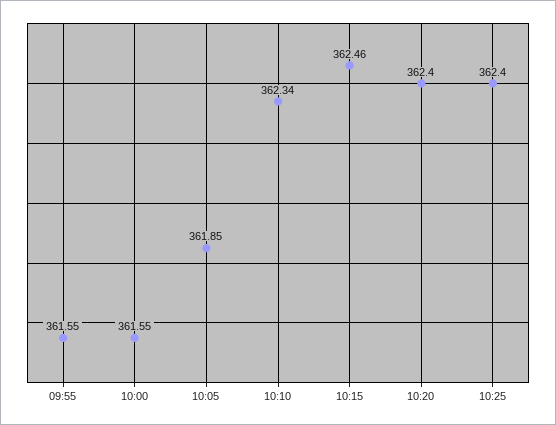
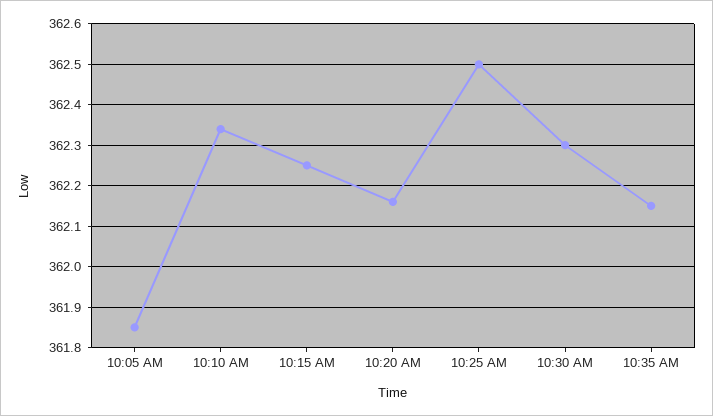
09:55: 361.55 -> none
10:00: 361.55 -> none
10:15: 362.46 -> 362.25
10:20: 362.4 -> 362.15
10:25: 362.4 -> 362.5
10:30 AM: none -> 362.3
10:35 AM: none -> 362.15

